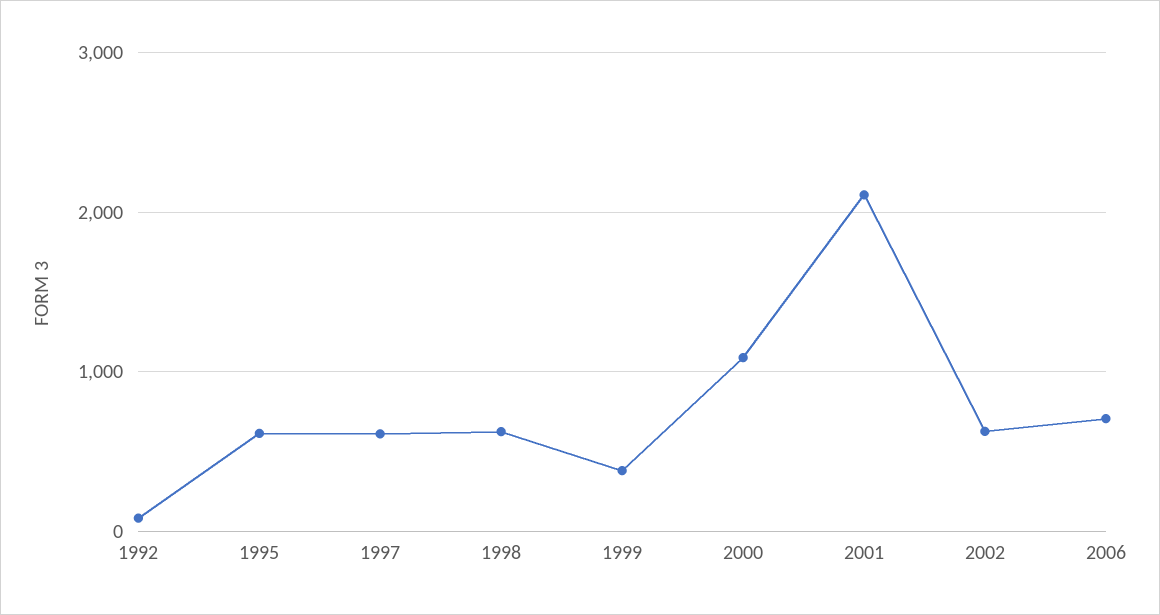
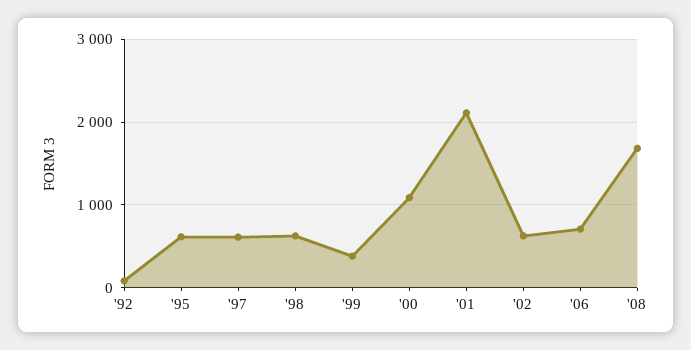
'08: none -> 1700

